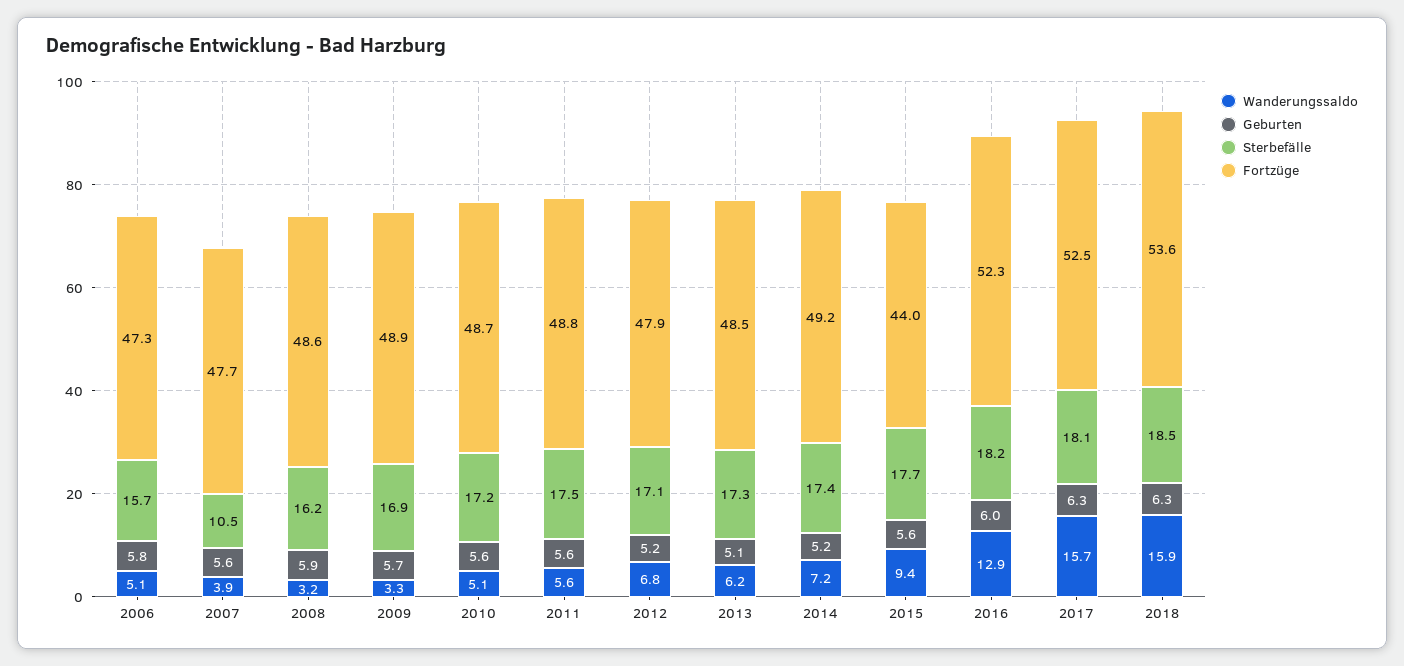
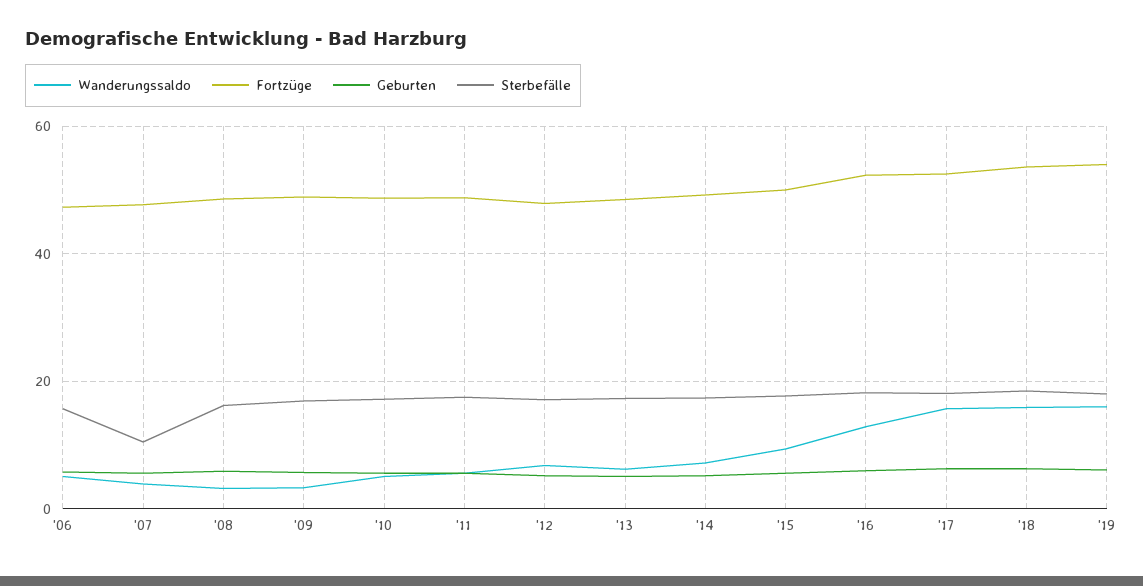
Fortzüge, 2015: 44 -> 50
Wanderungssaldo, '19: none -> 16
Fortzüge, '19: none -> 54
Geburten, '19: none -> 6
Sterbefälle, '19: none -> 18

